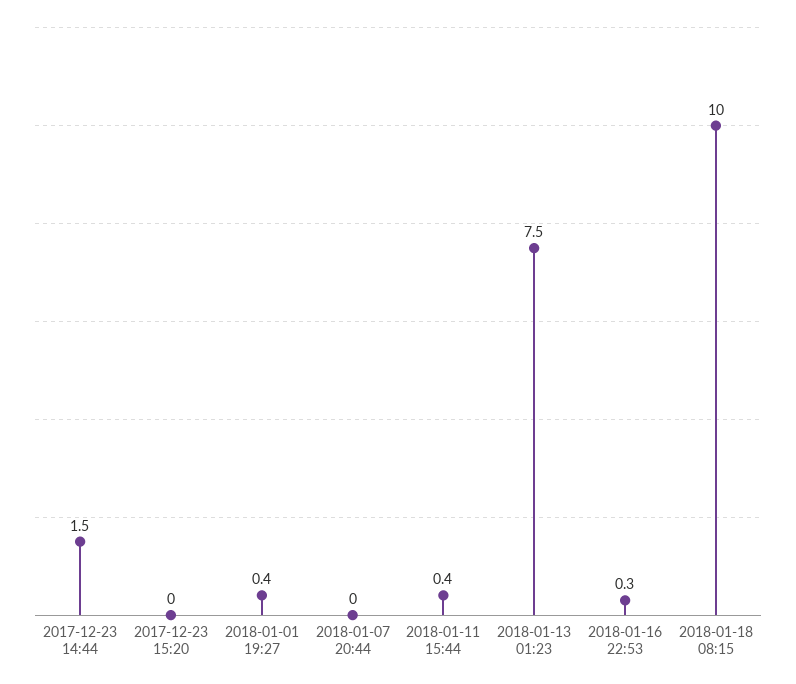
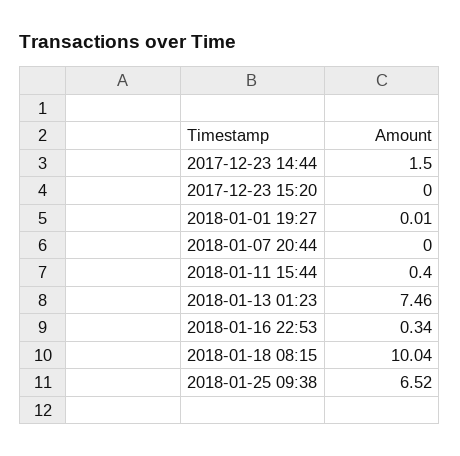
2018-01-01 19:27: 0.4 -> 0.01
2018-01-25 09:38: none -> 6.52

